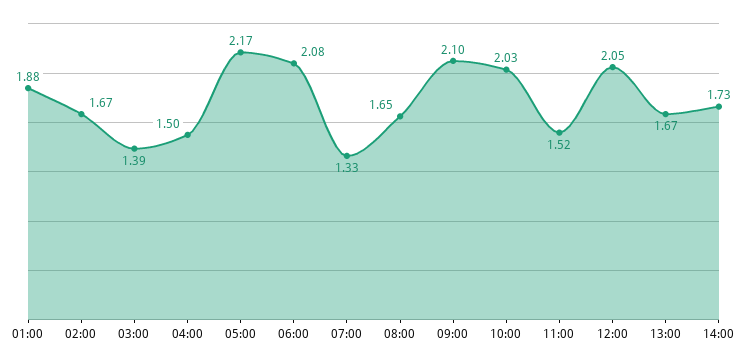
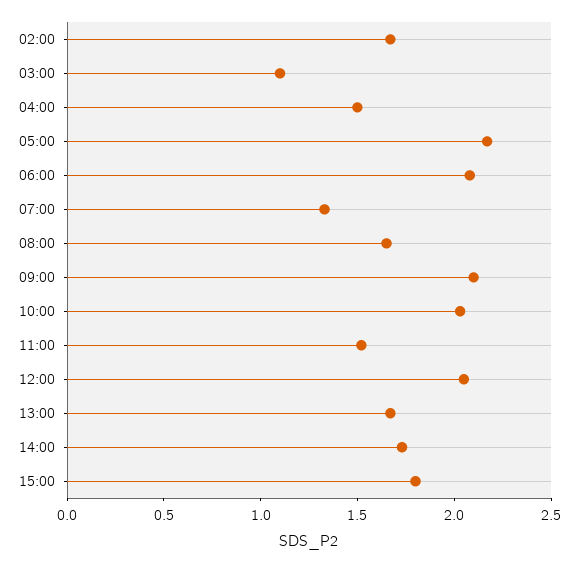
01:00: 1.88 -> none
03:00: 1.39 -> 1.1
15:00: none -> 1.8

